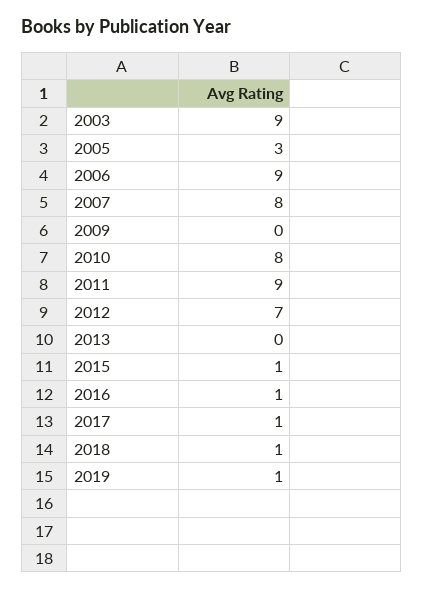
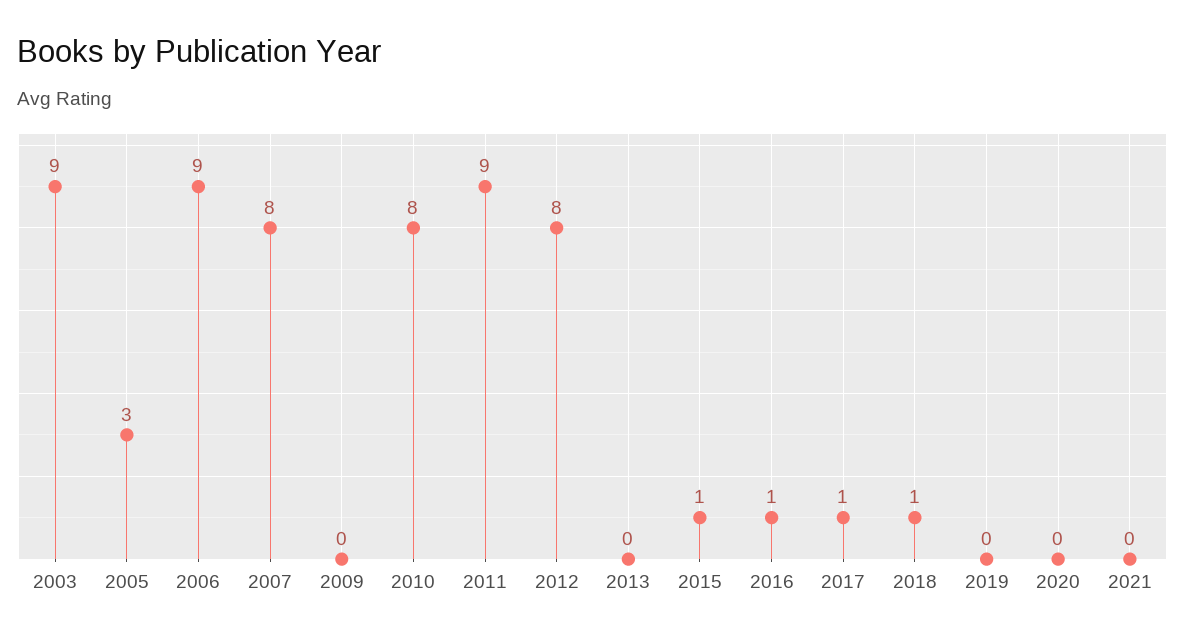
2012: 7 -> 8
2019: 1 -> 0
2020: none -> 0
2021: none -> 0

